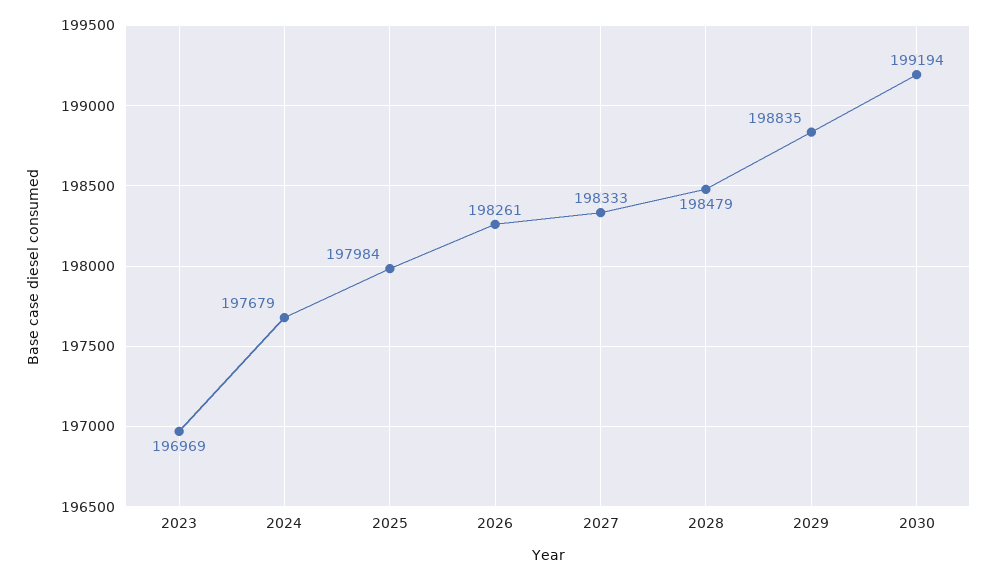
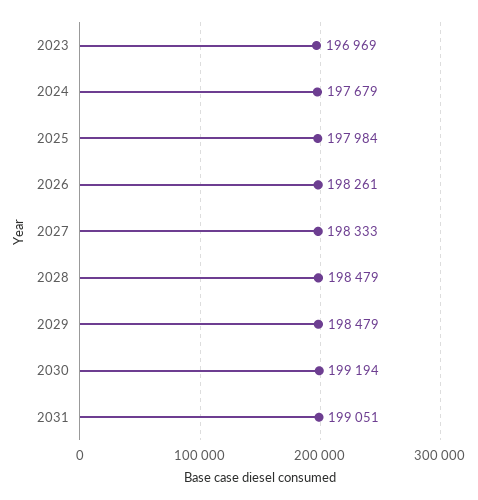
2029: 198835 -> 198479
2031: none -> 199051

